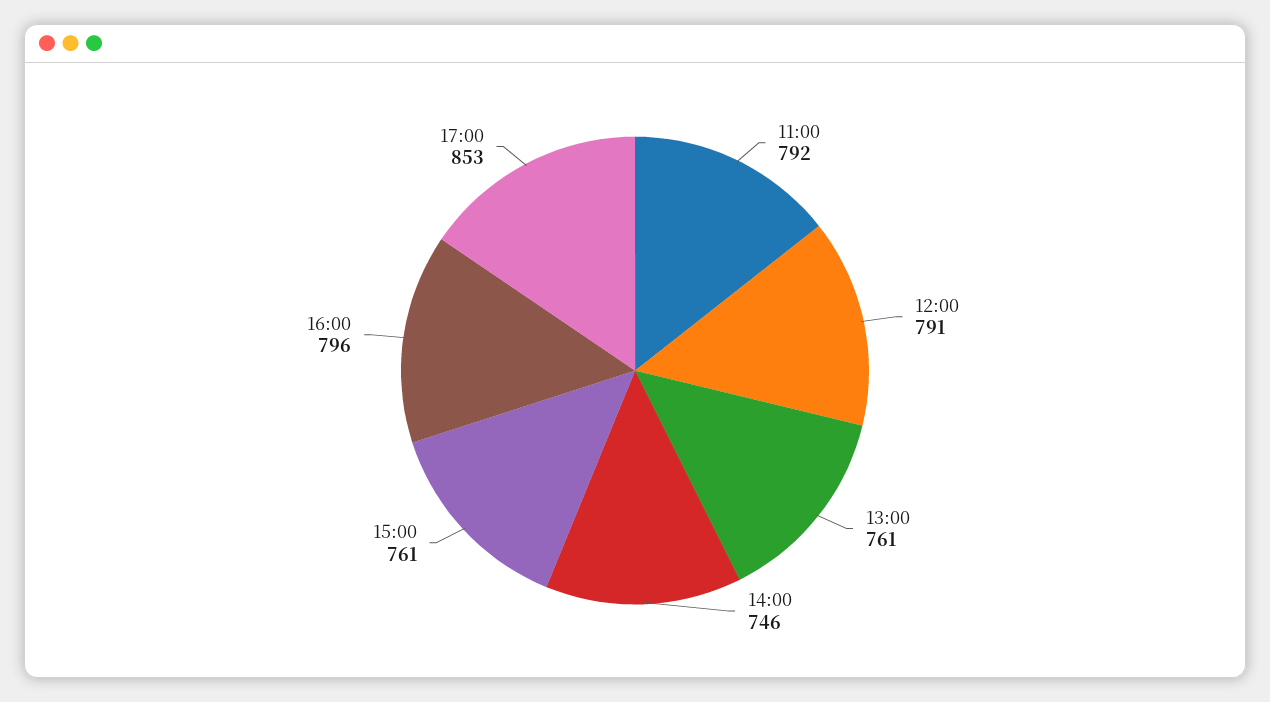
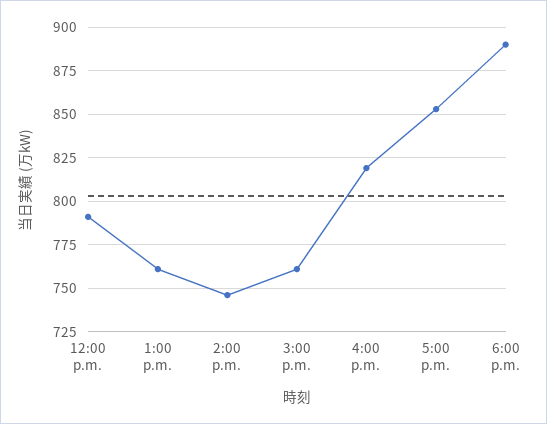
11:00: 792 -> none
16:00: 796 -> 820
6:00 p.m.: none -> 890

